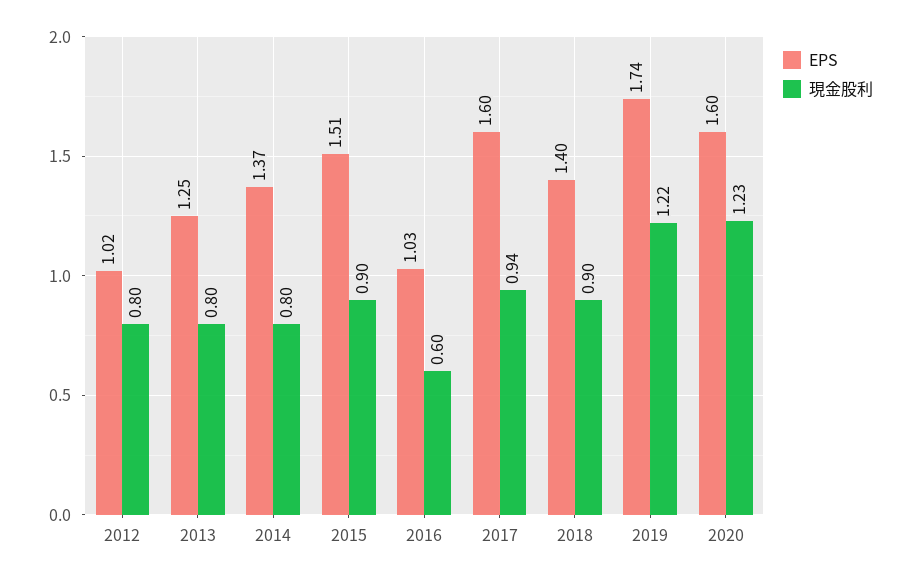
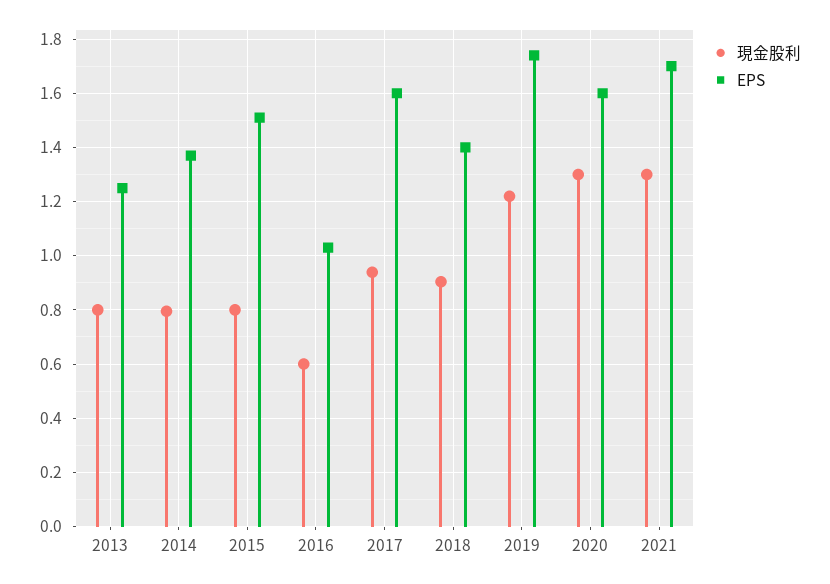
EPS, 2012: 1.02 -> none
現金股利, 2012: 0.8 -> none
現金股利, 2015: 0.9 -> 0.8
現金股利, 2020: 1.23 -> 1.3
現金股利, 2021: none -> 1.3
EPS, 2021: none -> 1.7

